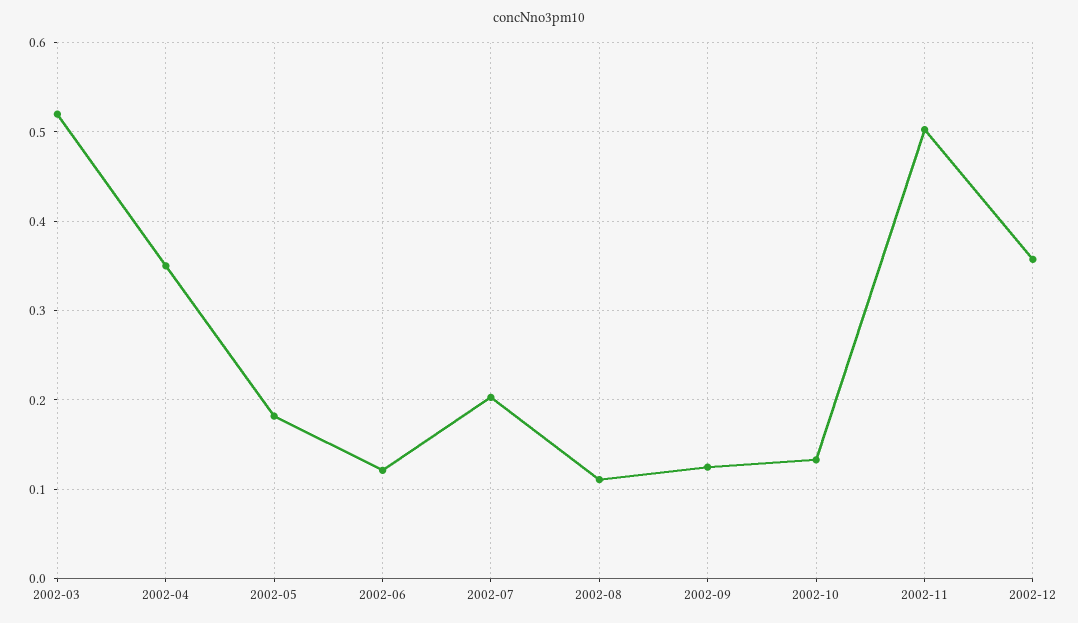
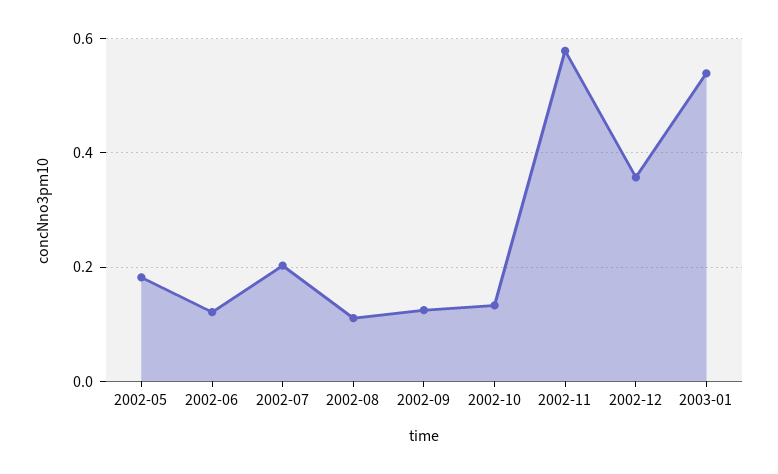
2002-03: 0.52 -> none
2002-04: 0.35 -> none
2002-11: 0.5 -> 0.58
2003-01: none -> 0.54

